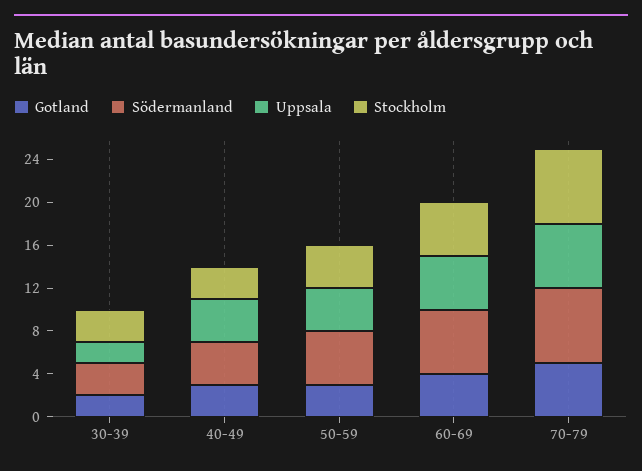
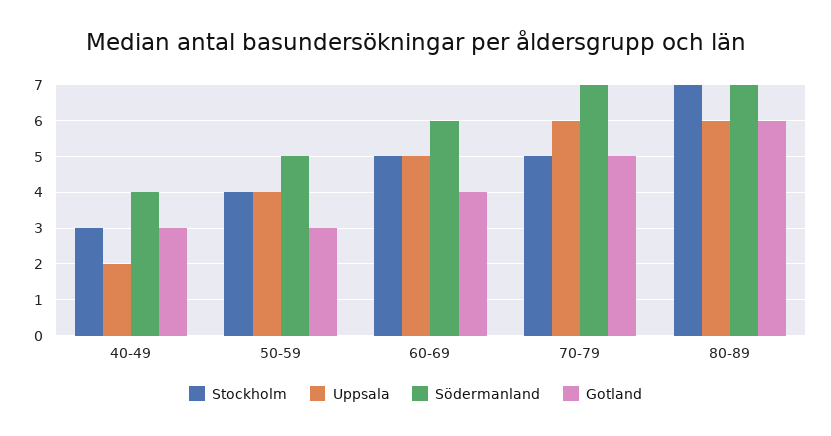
Gotland, 30-39: 2 -> none
Södermanland, 30-39: 3 -> none
Uppsala, 30-39: 2 -> none
Stockholm, 30-39: 3 -> none
Uppsala, 40-49: 4 -> 2
Stockholm, 70-79: 7 -> 5
Stockholm, 80-89: none -> 7
Uppsala, 80-89: none -> 6
Södermanland, 80-89: none -> 7
Gotland, 80-89: none -> 6

